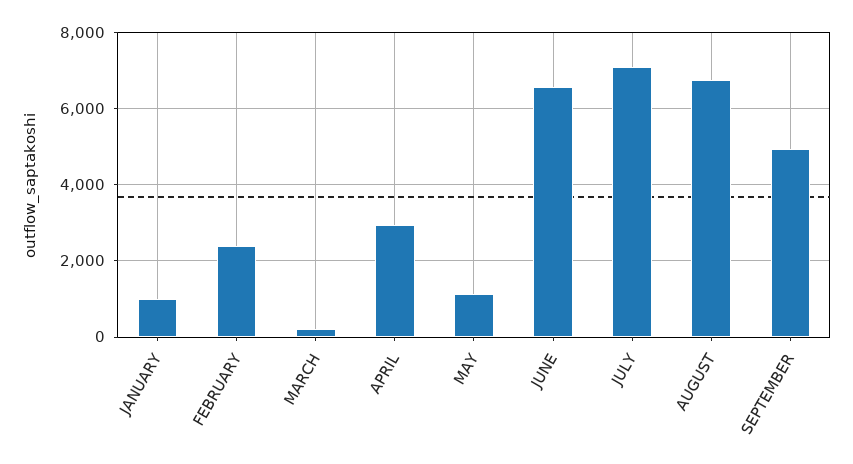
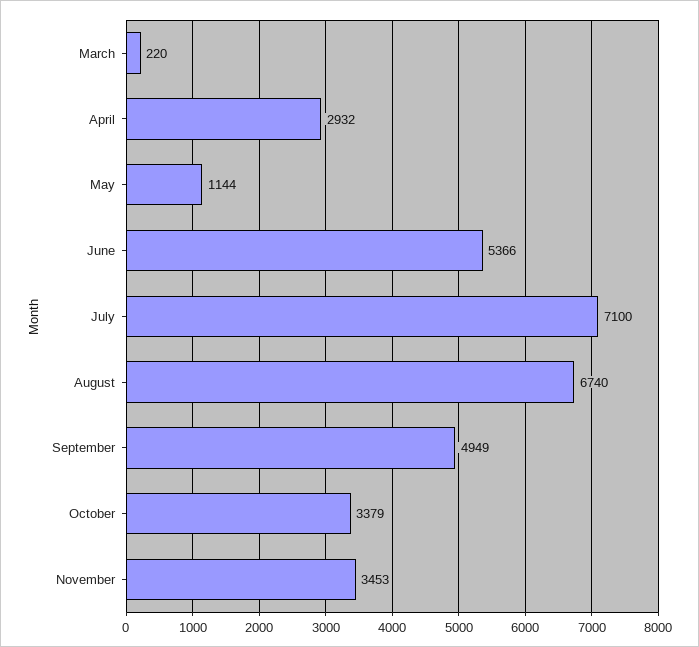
JANUARY: 1000 -> none
FEBRUARY: 2400 -> none
JUNE: 6600 -> 5366
October: none -> 3379
November: none -> 3453

